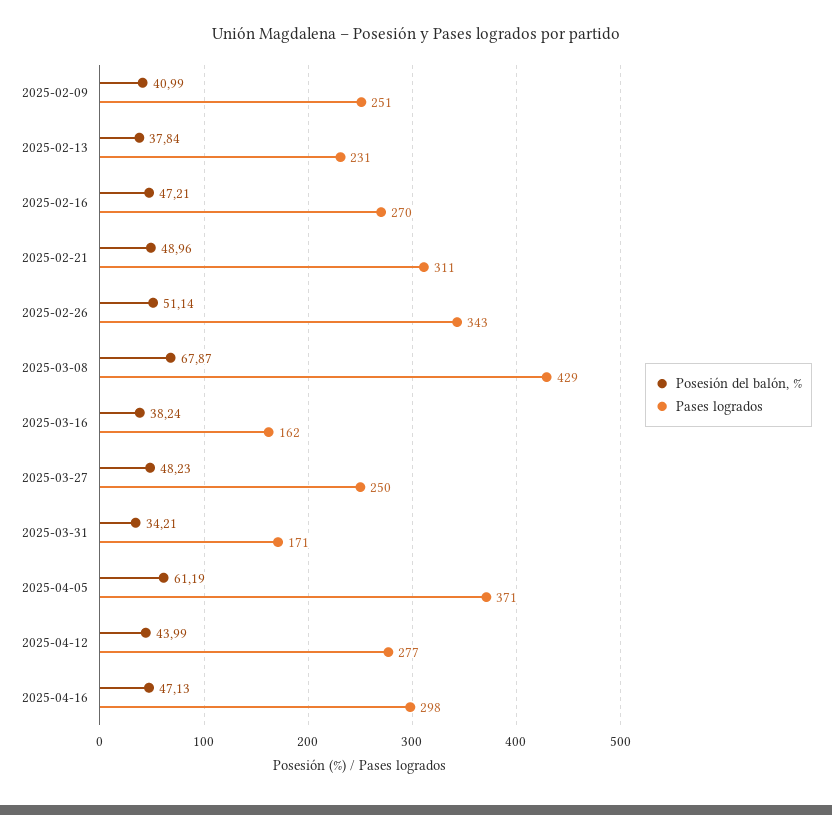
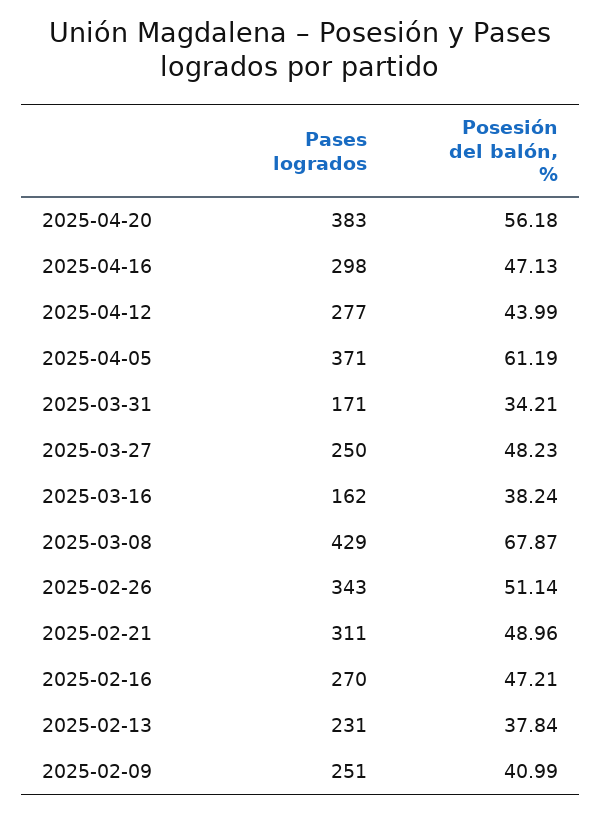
Pases logrados, 2025-04-20: none -> 383
Posesión del balón, %, 2025-04-20: none -> 56.18

